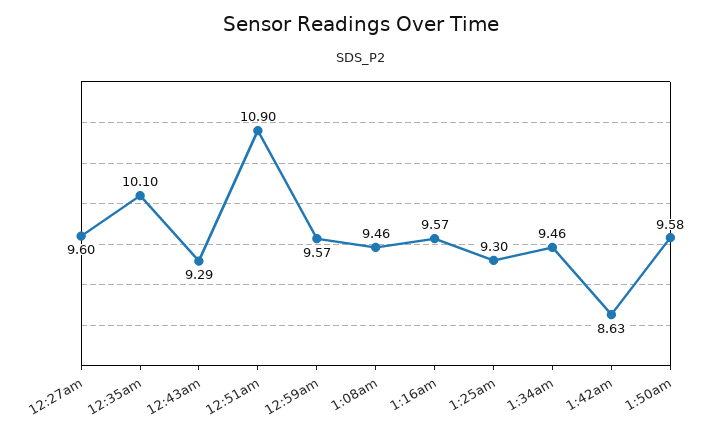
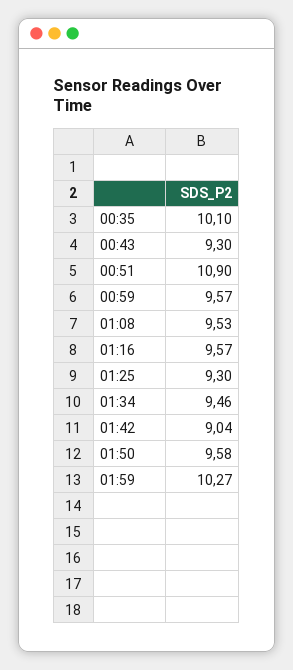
12:27am: 9.6 -> none
12:43am: 9.29 -> 9.3
1:08am: 9.46 -> 9.53
1:42am: 8.63 -> 9.04
01:59: none -> 10.27

